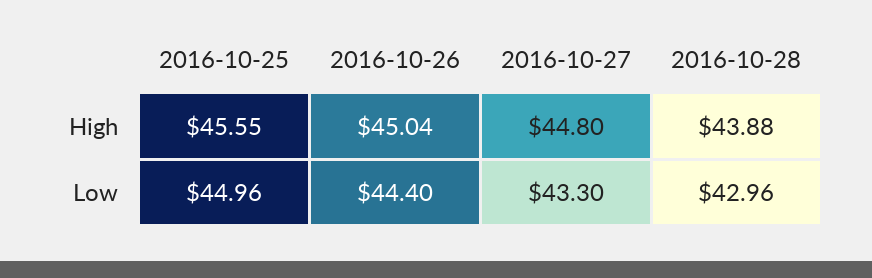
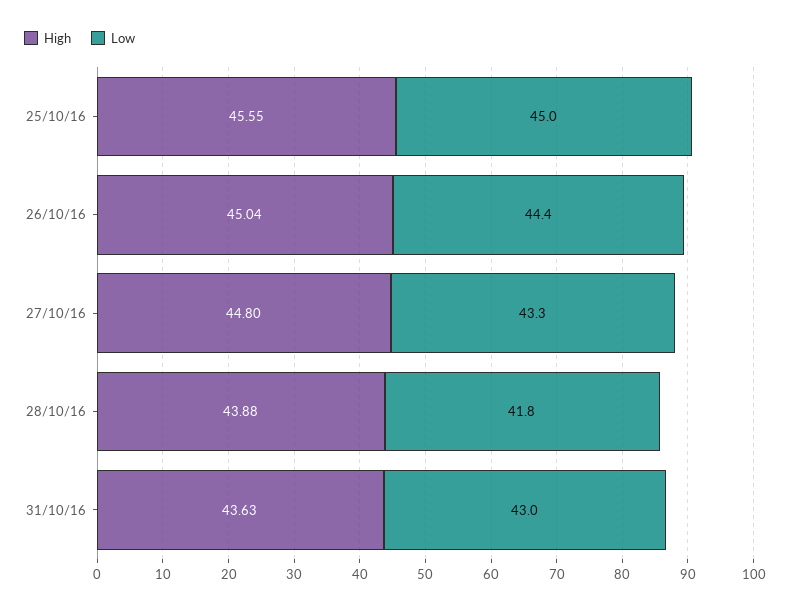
Low, 2016-10-28: 42.96 -> 41.8
High, 31/10/16: none -> 43.63
Low, 31/10/16: none -> 43

